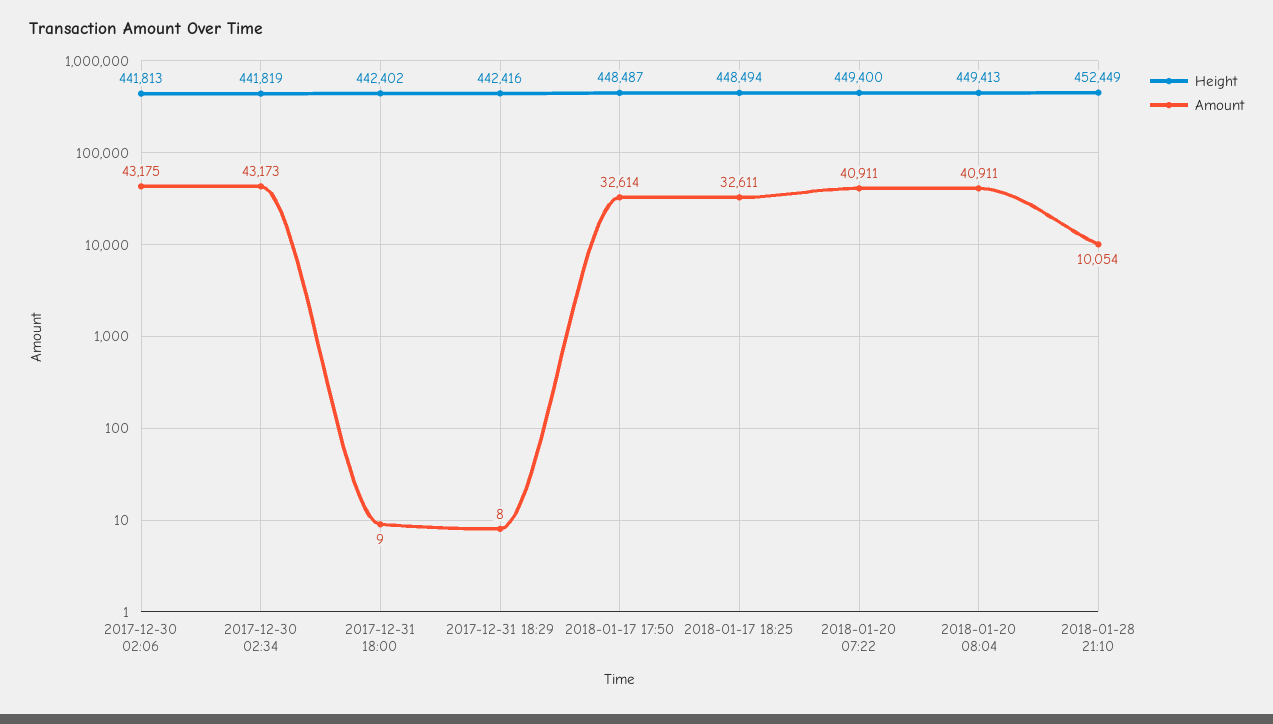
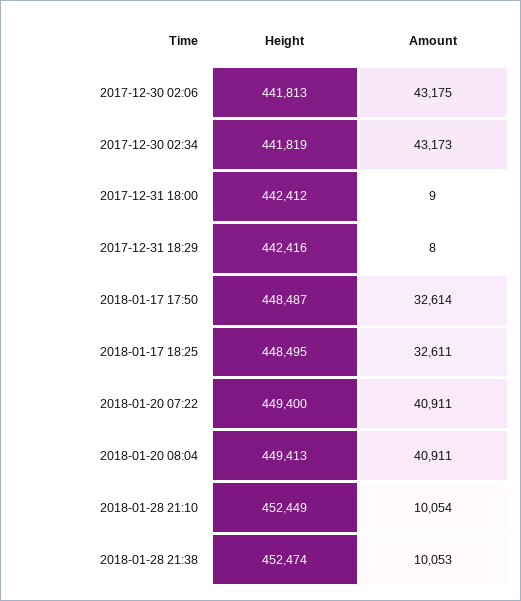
Height, 2017-12-31 18:00: 442402 -> 442412
Height, 2018-01-17 18:25: 448494 -> 448495
Height, 2018-01-28 21:38: none -> 452474
Amount, 2018-01-28 21:38: none -> 10053

